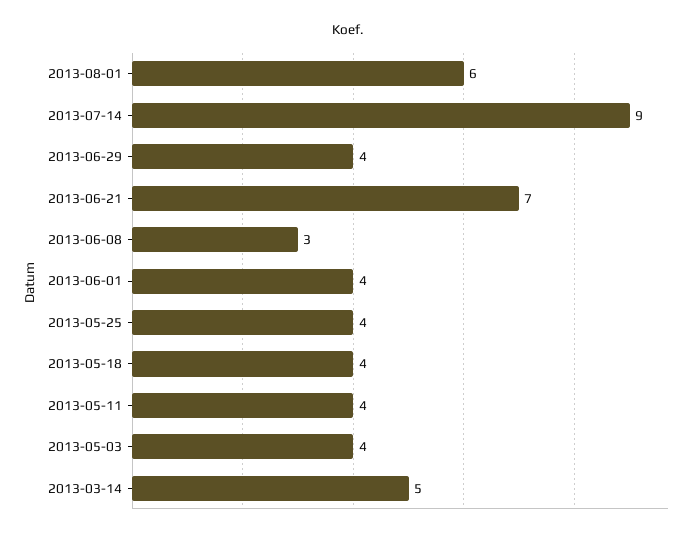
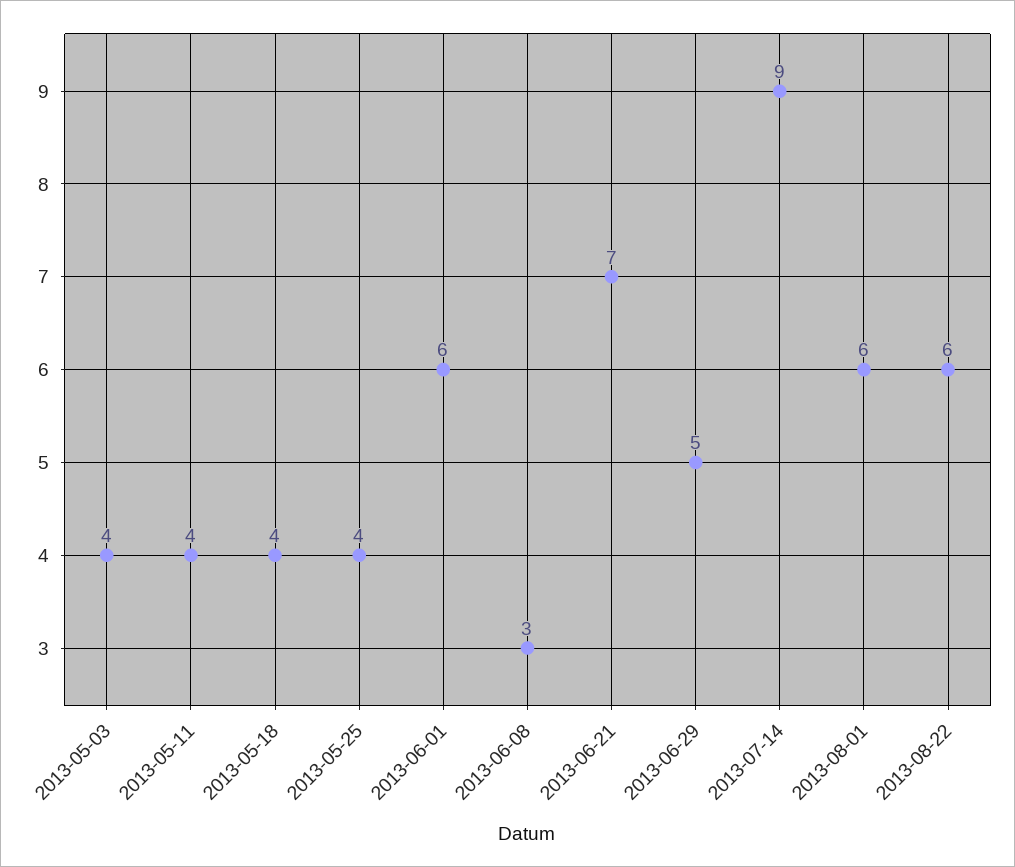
2013-06-29: 4 -> 5
2013-06-01: 4 -> 6
2013-03-14: 5 -> none
2013-08-22: none -> 6

